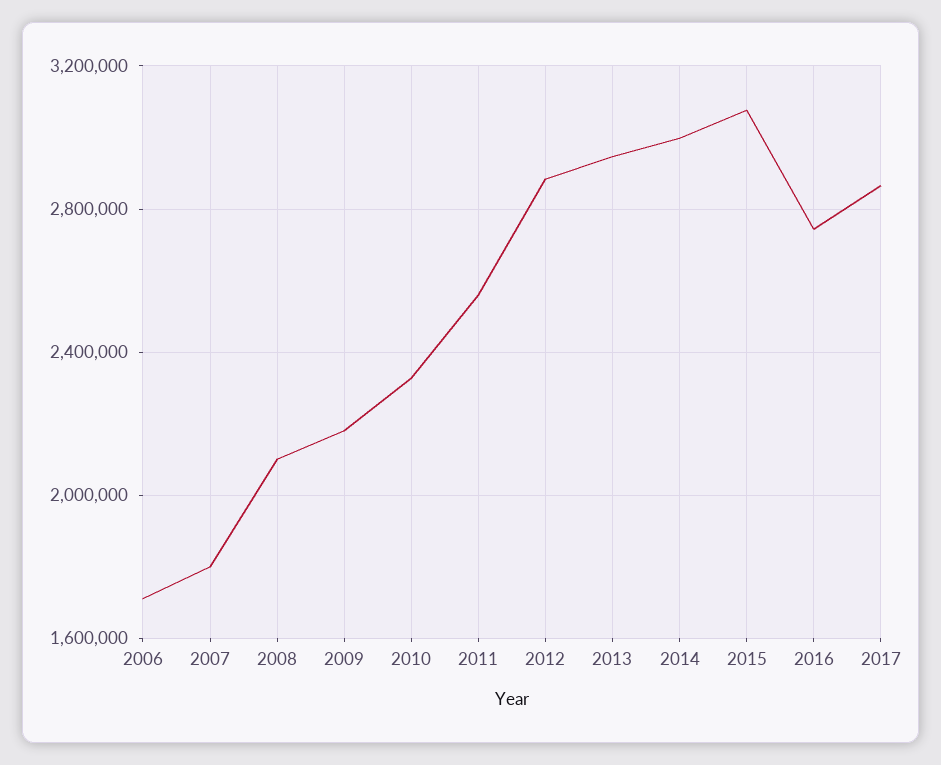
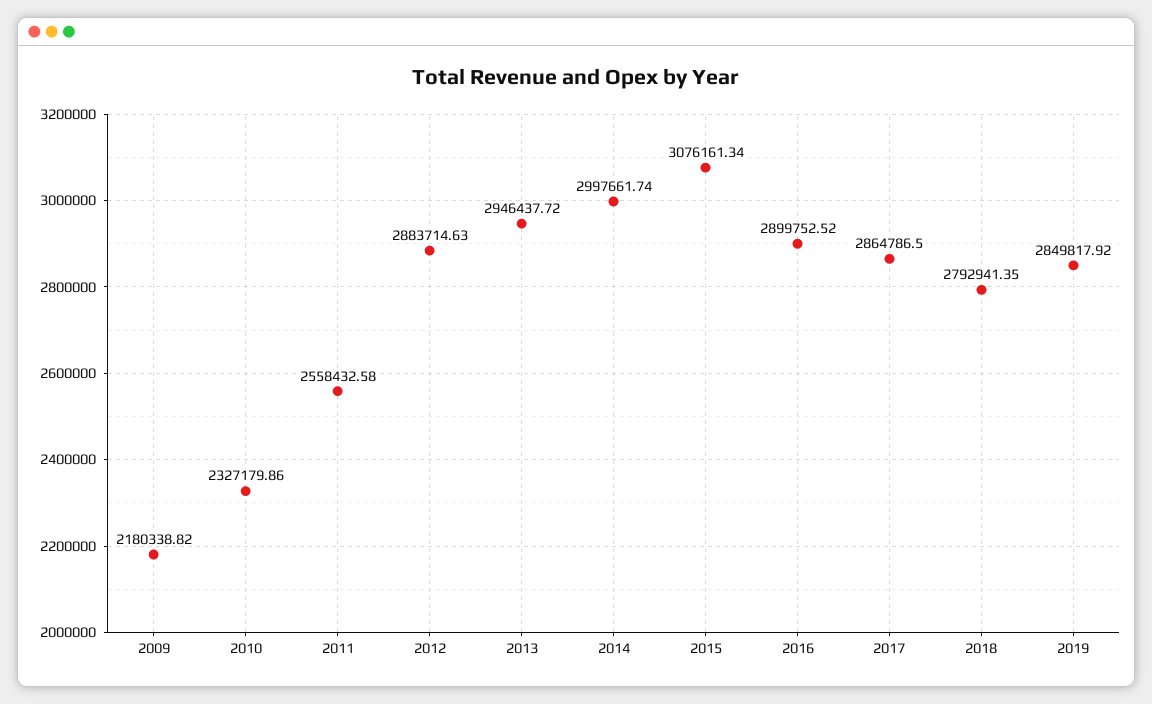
2006: 1700000 -> none
2007: 1800000 -> none
2008: 2100000 -> none
2016: 2750000 -> 2899752.52
2018: none -> 2792941.35
2019: none -> 2849817.92

